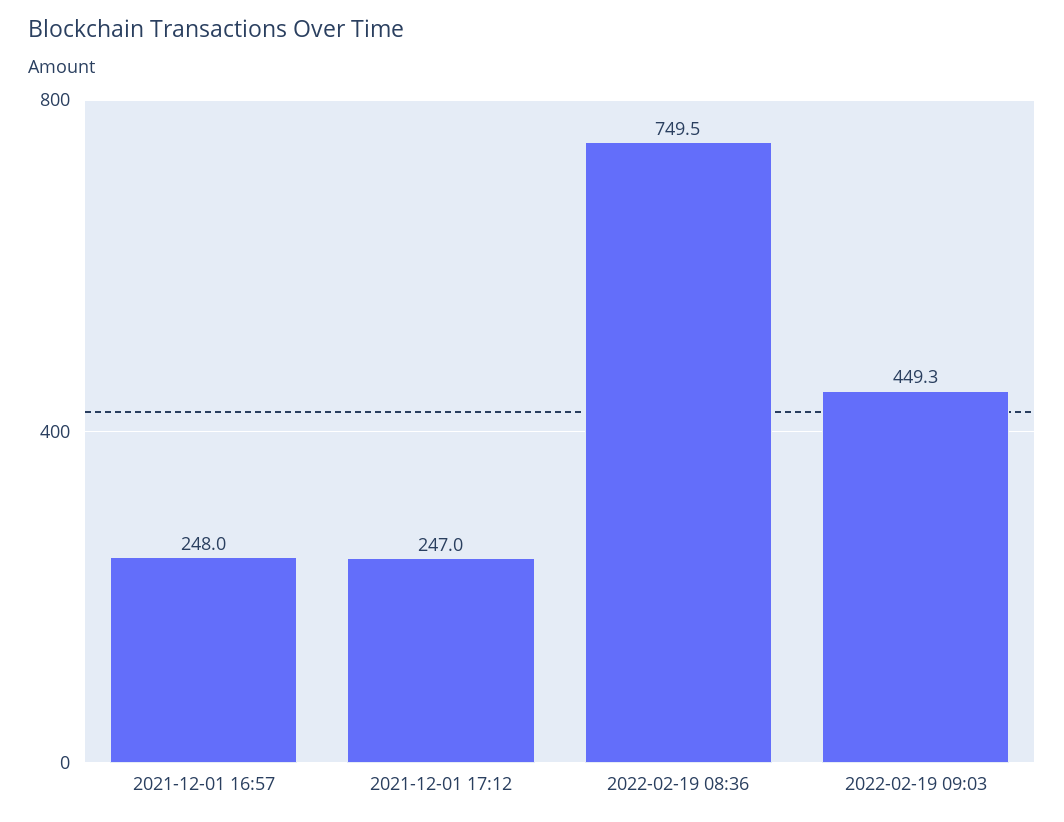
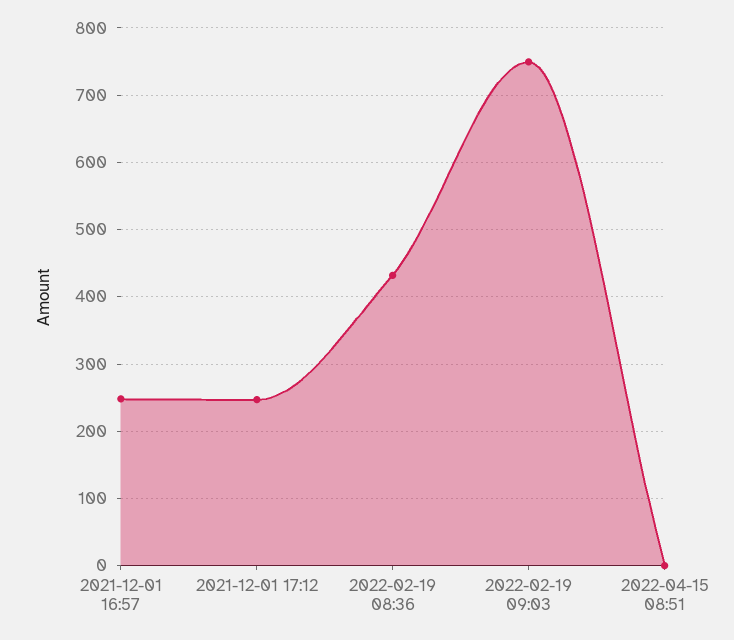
2022-02-19 08:36: 749.5 -> 430
2022-02-19 09:03: 449.3 -> 750
2022-04-15 08:51: none -> 0

